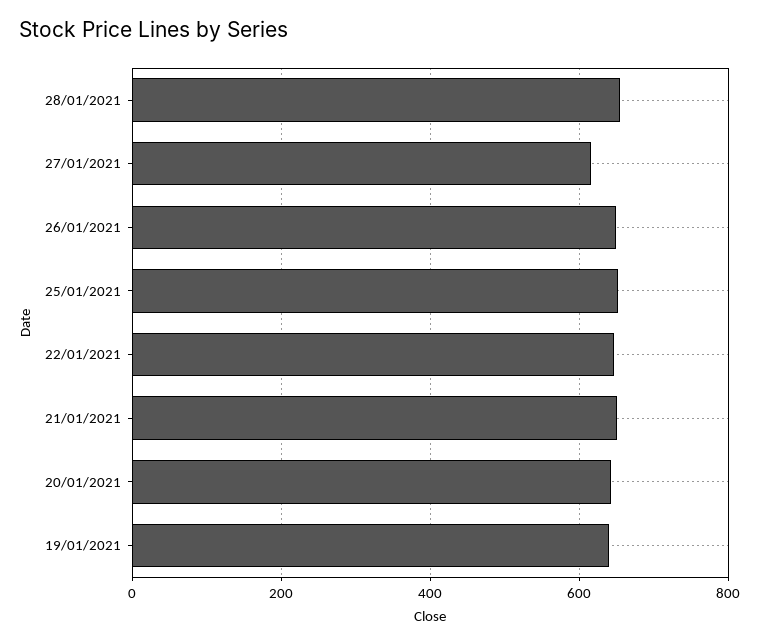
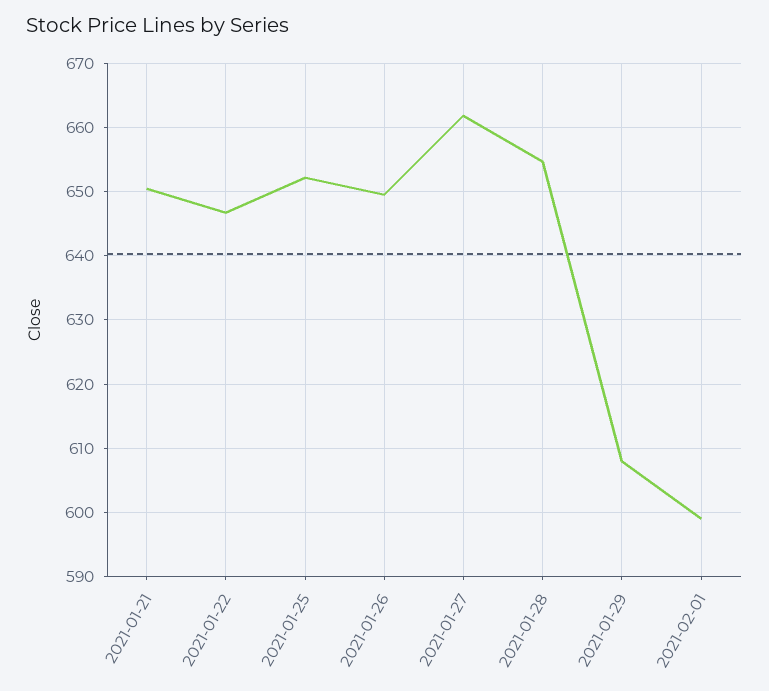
27/01/2021: 620 -> 662
20/01/2021: 640 -> none
19/01/2021: 640 -> none
2021-01-29: none -> 608
2021-02-01: none -> 599

